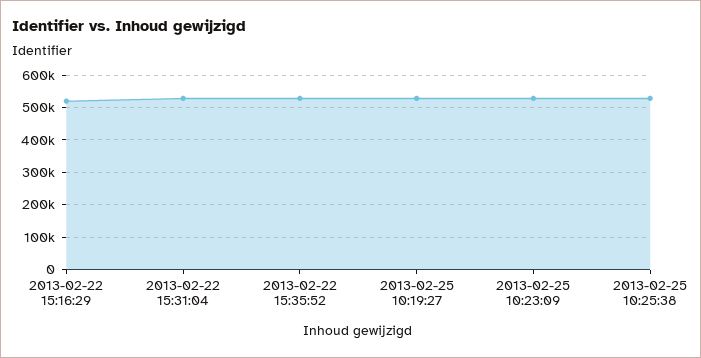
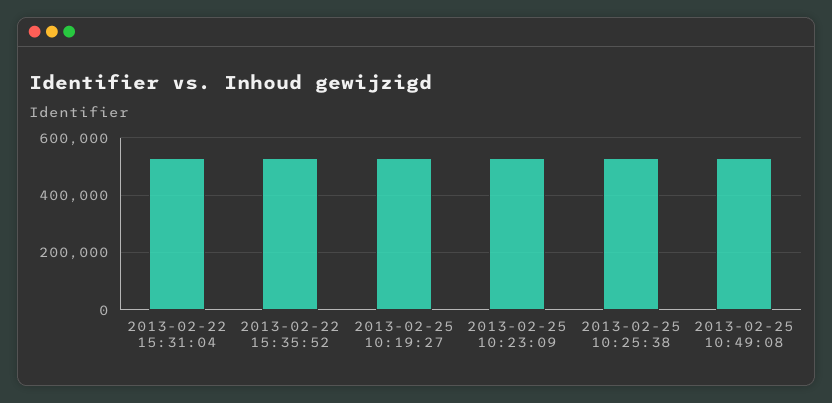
2013-02-22 15:16:29: 520000 -> none
2013-02-25 10:49:08: none -> 525000

